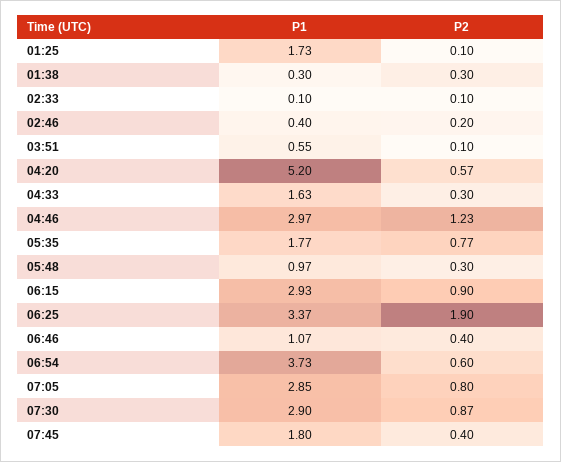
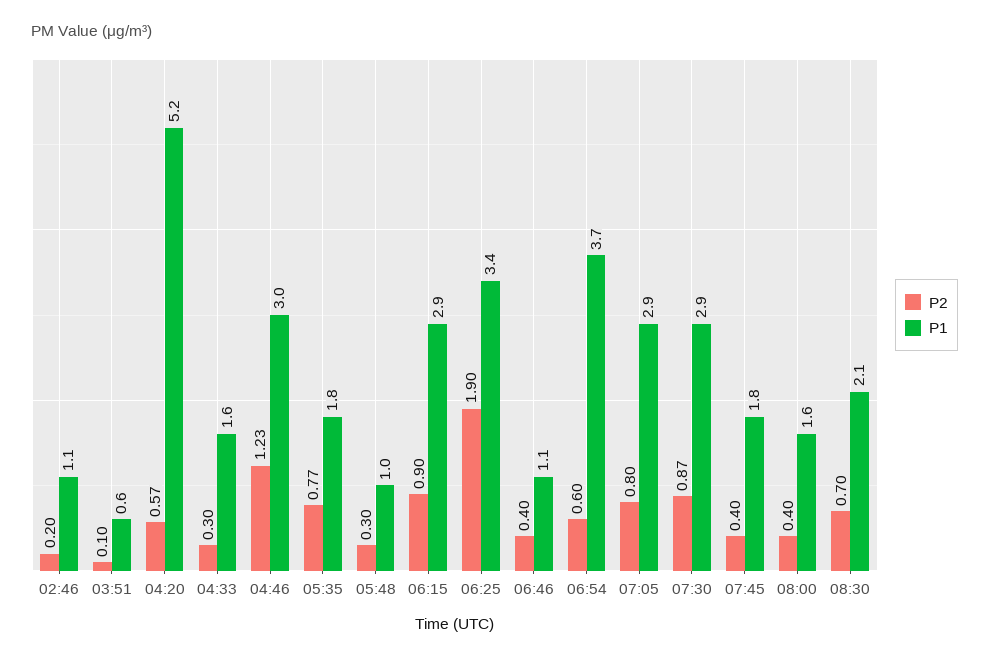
P1, 01:25: 1.73 -> none
P2, 01:25: 0.1 -> none
P1, 01:38: 0.3 -> none
P2, 01:38: 0.3 -> none
P1, 02:33: 0.1 -> none
P2, 02:33: 0.1 -> none
P1, 02:46: 0.4 -> 1.1
P2, 08:00: none -> 0.4
P1, 08:00: none -> 1.6
P2, 08:30: none -> 0.7
P1, 08:30: none -> 2.1

